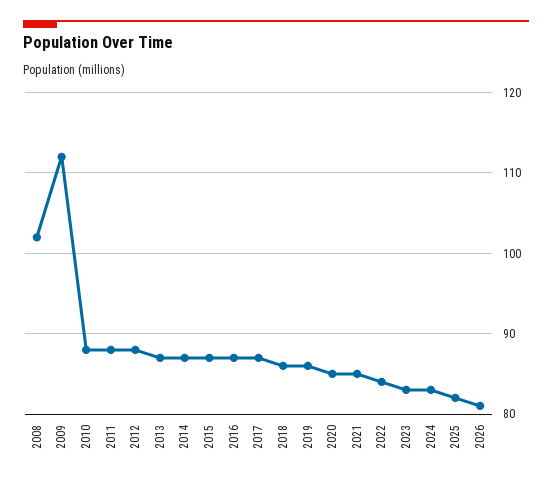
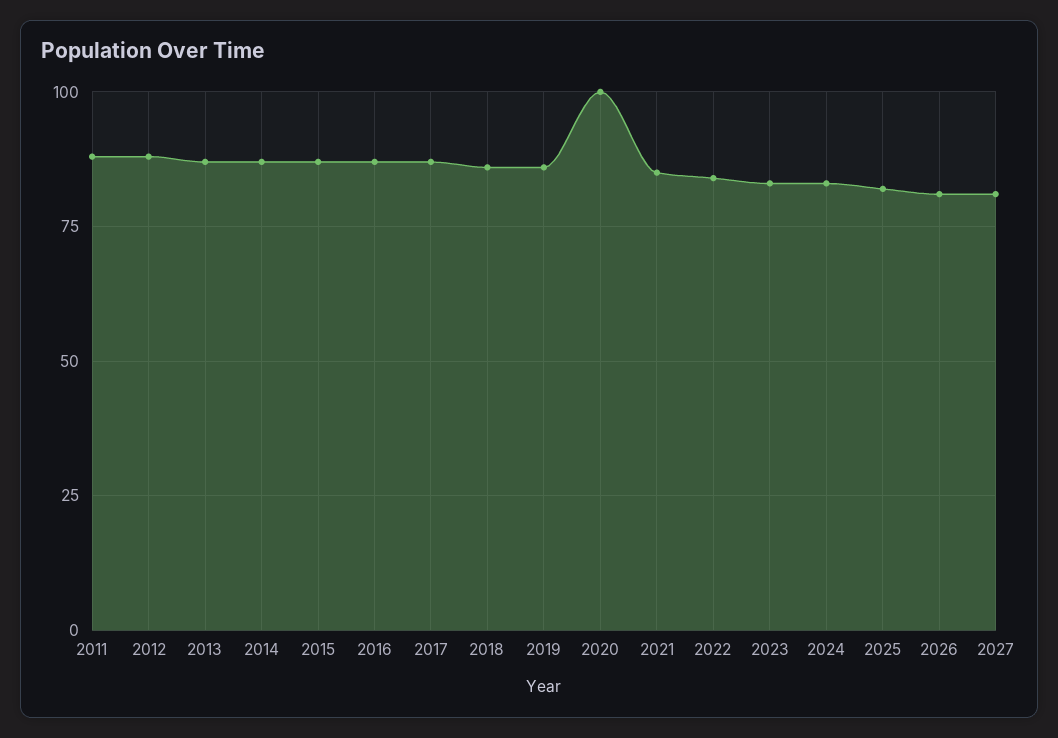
2008: 102 -> none
2009: 112 -> none
2010: 88 -> none
2020: 85 -> 100
2027: none -> 80

